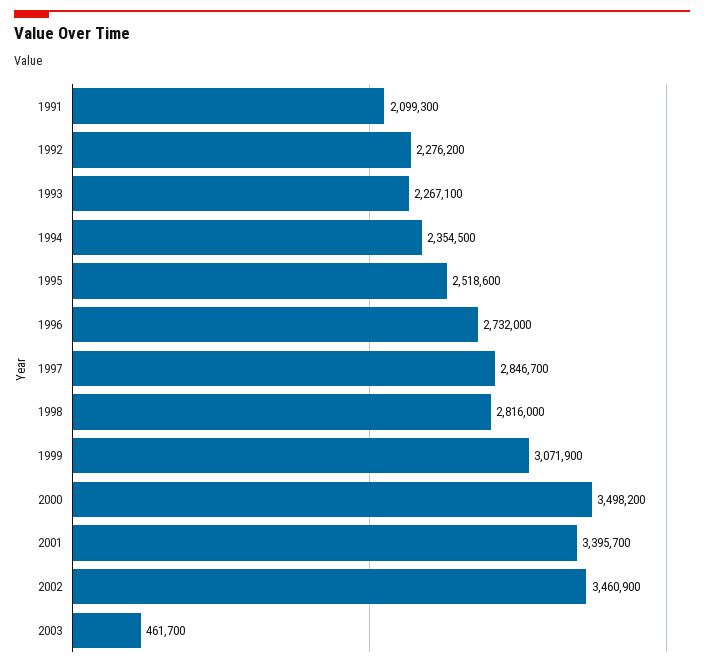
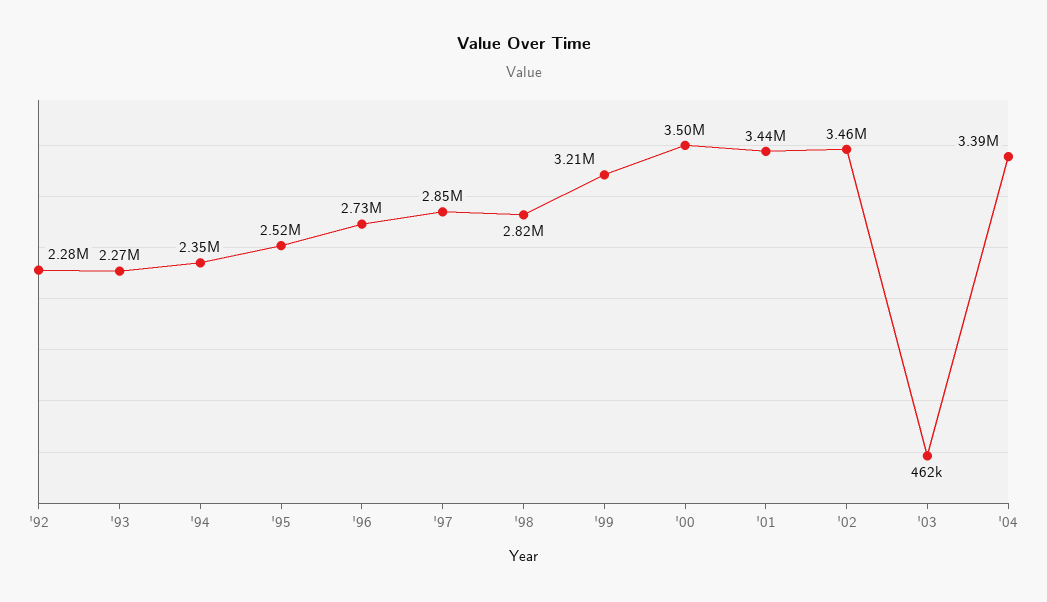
1991: 2099300 -> none
1999: 3071900 -> 3210000
2001: 3395700 -> 3440000
'04: none -> 3390000

